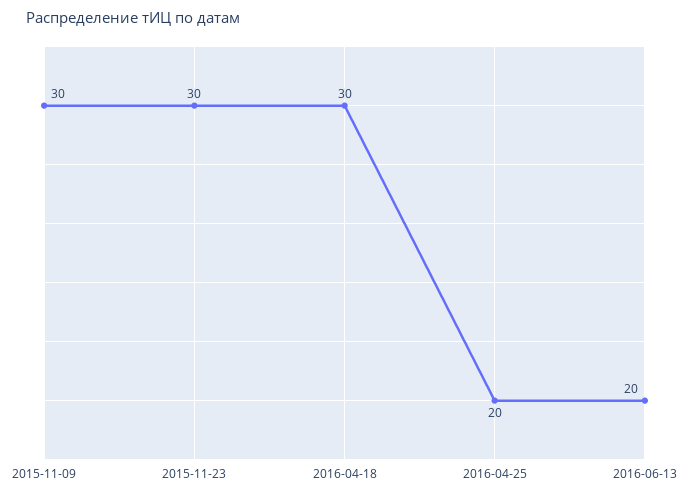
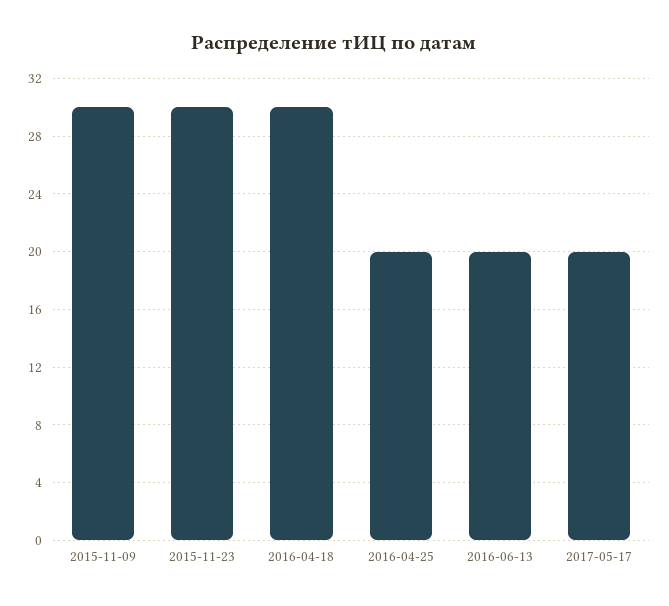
2017-05-17: none -> 20

